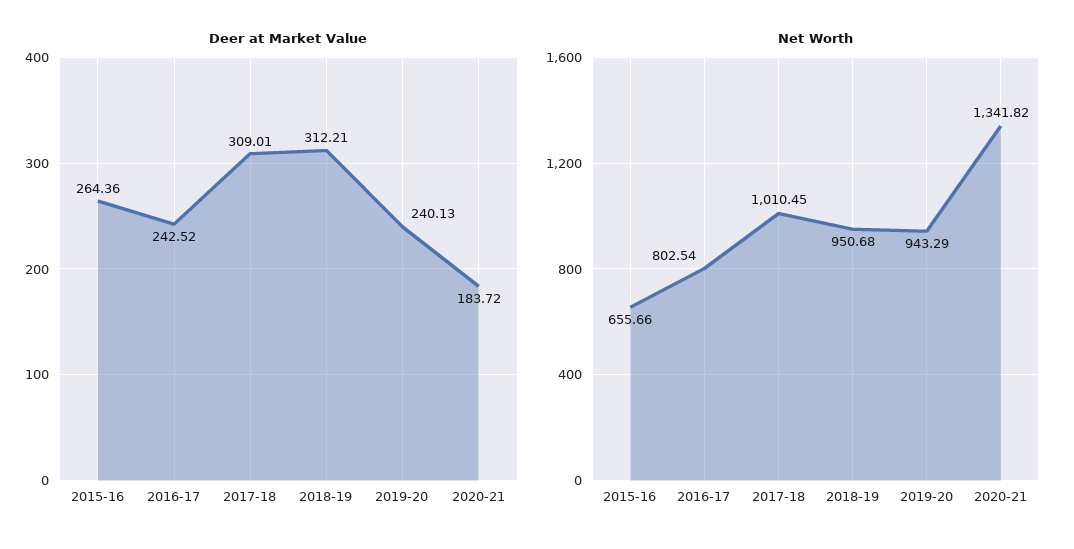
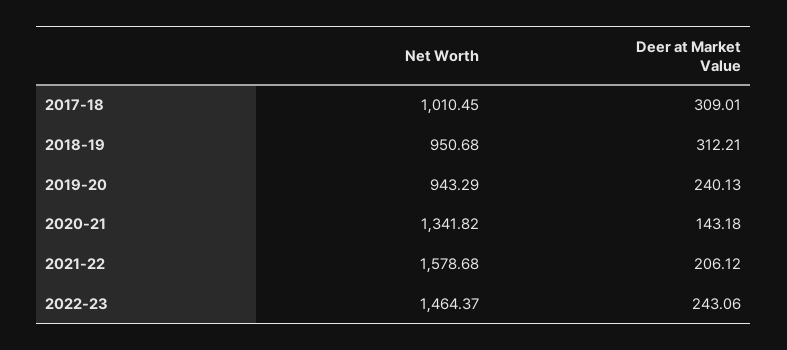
Deer at Market Value, 2015-16: 264.36 -> none
Deer at Market Value, 2016-17: 242.52 -> none
Deer at Market Value, 2020-21: 183.72 -> 143.18
Net Worth, 2015-16: 655.66 -> none
Net Worth, 2016-17: 802.54 -> none
Net Worth, 2021-22: none -> 1578.68
Deer at Market Value, 2021-22: none -> 206.12
Net Worth, 2022-23: none -> 1464.37
Deer at Market Value, 2022-23: none -> 243.06

